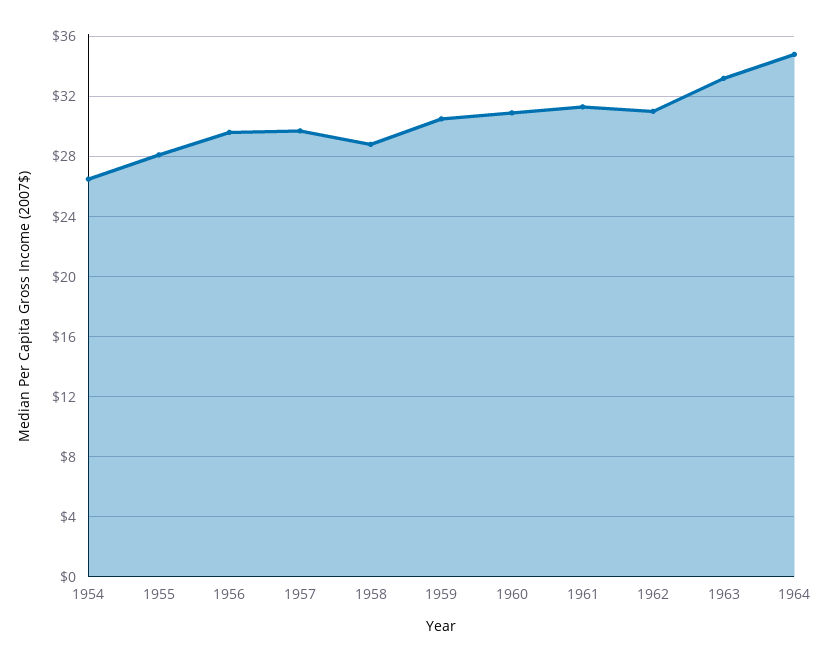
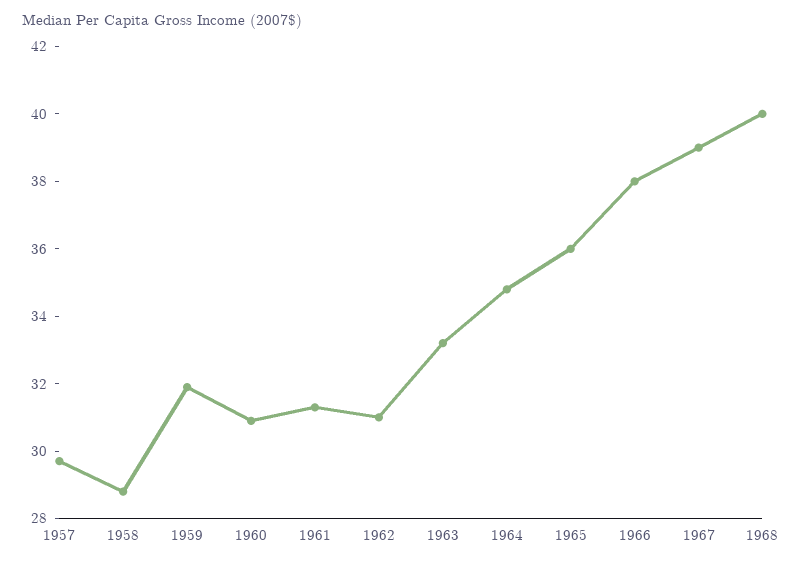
1954: 26.5 -> none
1955: 28 -> none
1956: 29.5 -> none
1959: 30.5 -> 32
1965: none -> 36
1966: none -> 38
1967: none -> 39
1968: none -> 40

